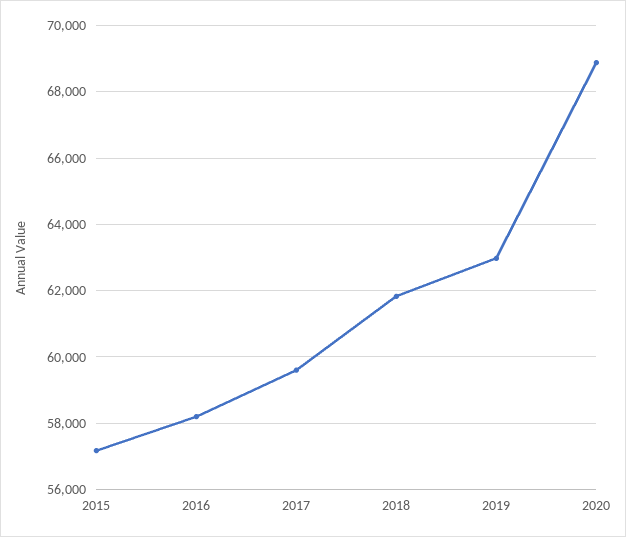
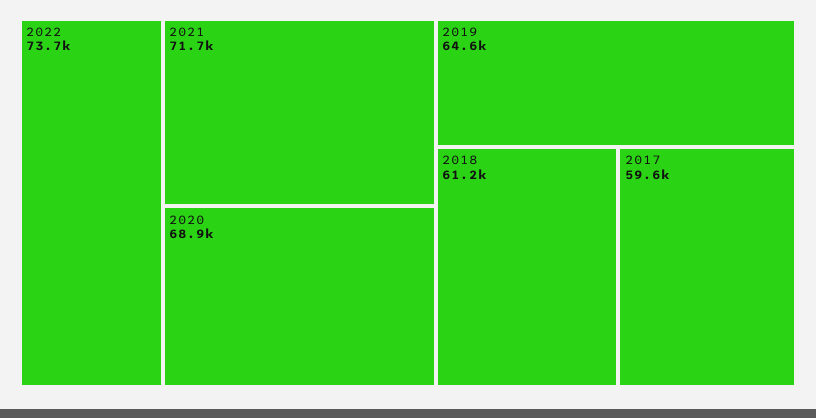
2015: 57200 -> none
2016: 58200 -> none
2018: 61800 -> 61200
2019: 63000 -> 64600
2022: none -> 73700
2021: none -> 71700

